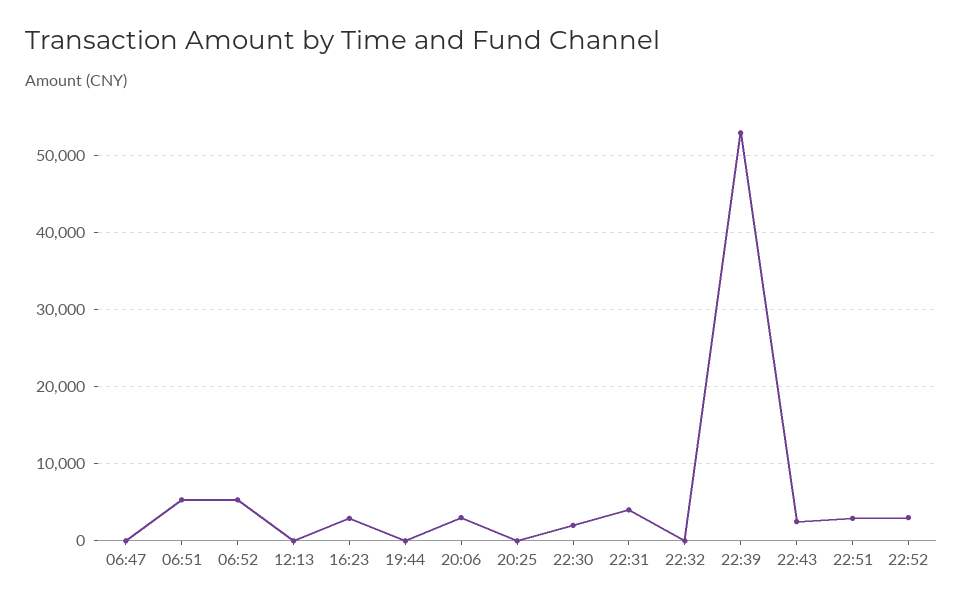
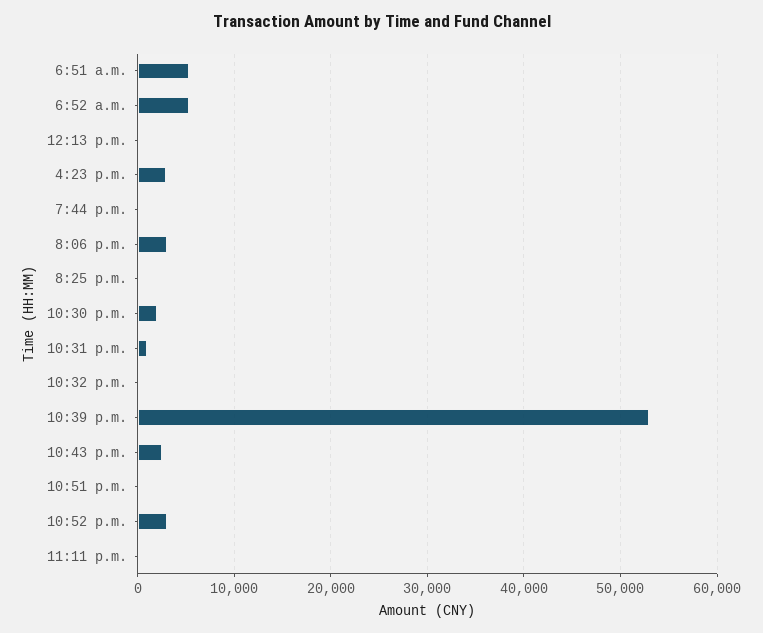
06:47: 0 -> none
22:31: 4000 -> 1000
22:51: 3000 -> 0
11:11 p.m.: none -> 0

